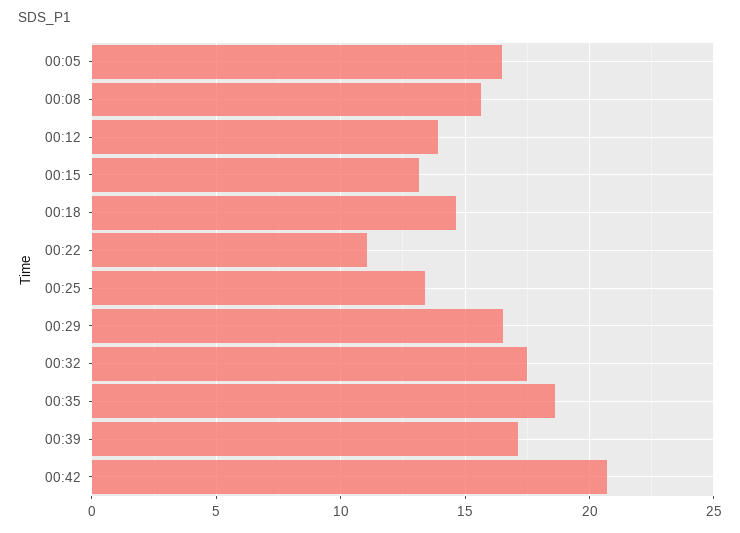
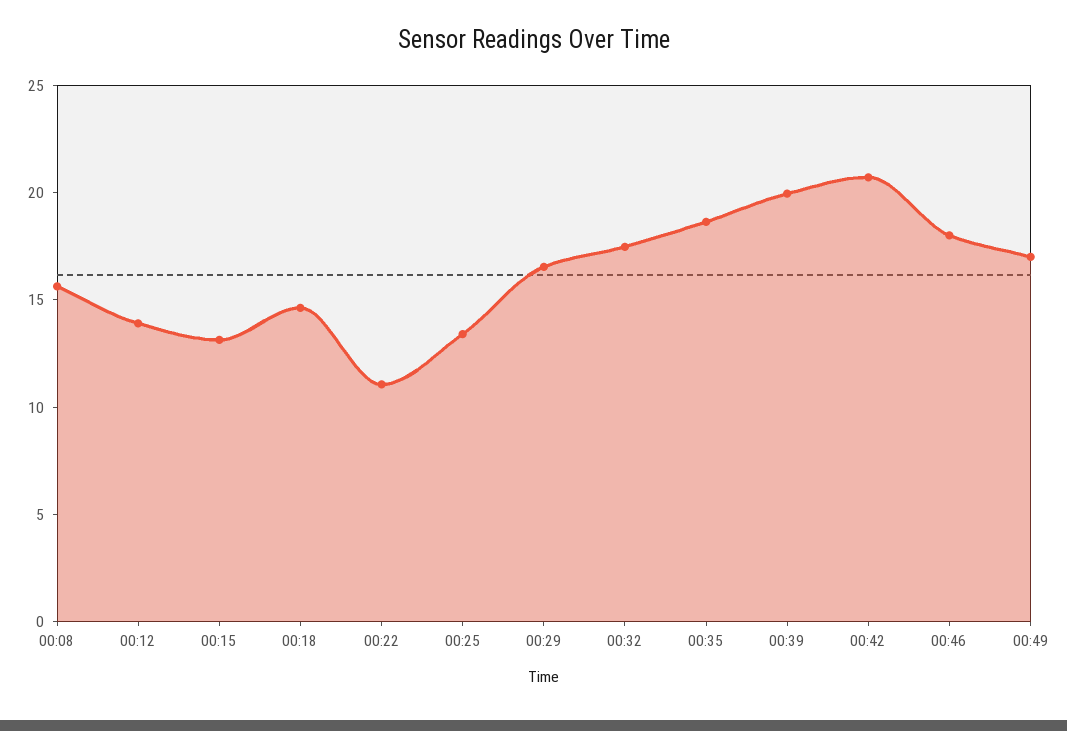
00:05: 16.5 -> none
00:39: 17 -> 20
00:46: none -> 18
00:49: none -> 17

